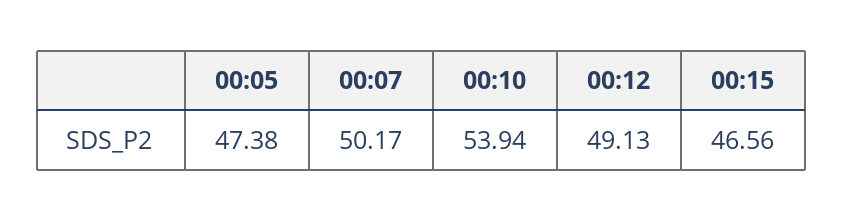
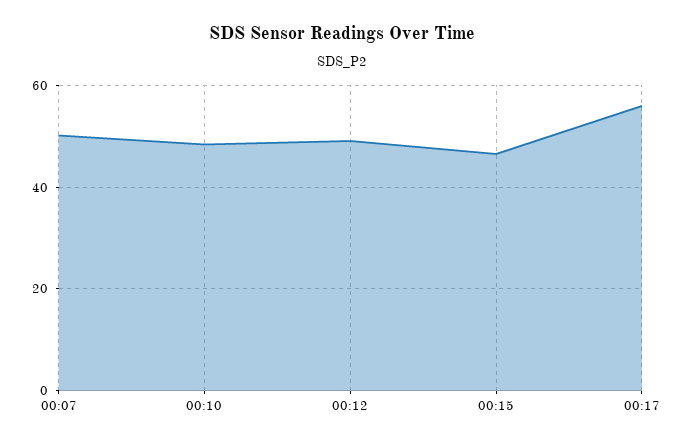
00:05: 47.38 -> none
00:10: 53.94 -> 48
00:17: none -> 56

